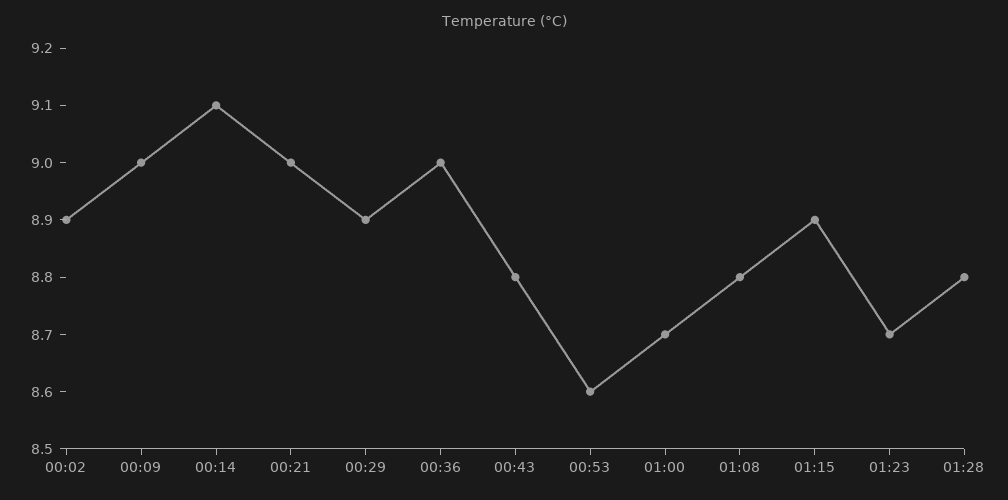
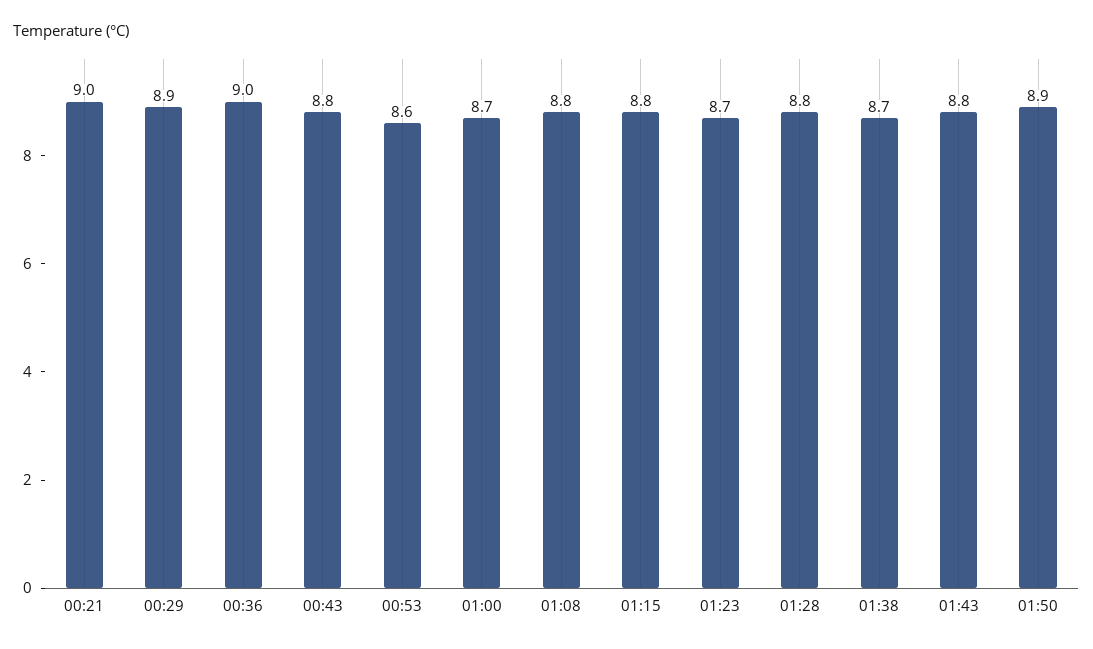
00:02: 8.9 -> none
00:09: 9 -> none
00:14: 9.1 -> none
01:15: 8.9 -> 8.8
01:38: none -> 8.7
01:43: none -> 8.8
01:50: none -> 8.9

